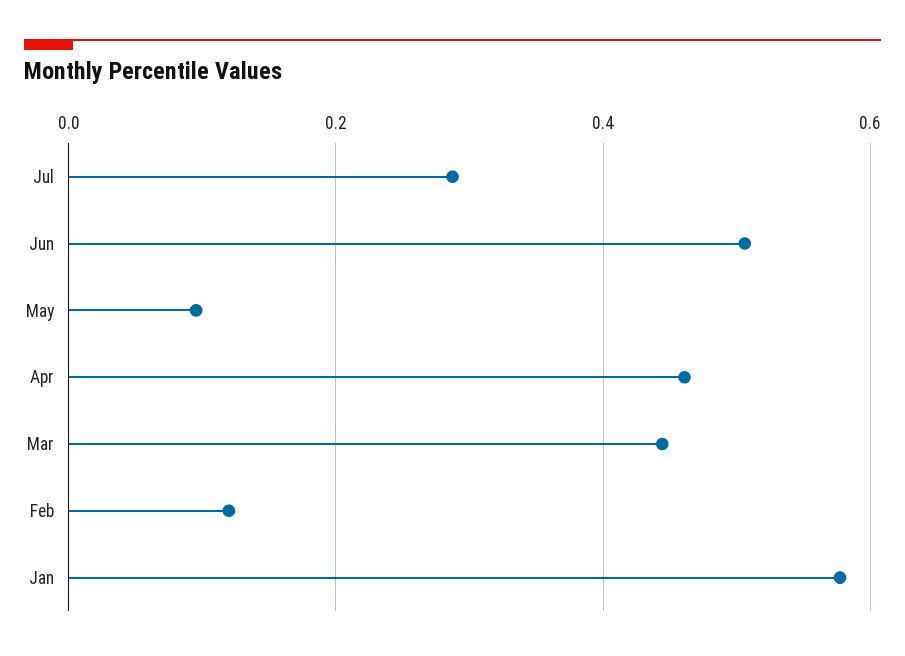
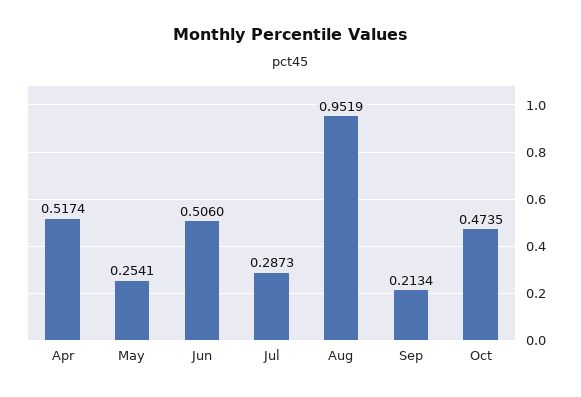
May: 0.1 -> 0.2541
Apr: 0.46 -> 0.5174
Mar: 0.44 -> none
Feb: 0.12 -> none
Jan: 0.58 -> none
Aug: none -> 0.9519
Sep: none -> 0.2134
Oct: none -> 0.4735

